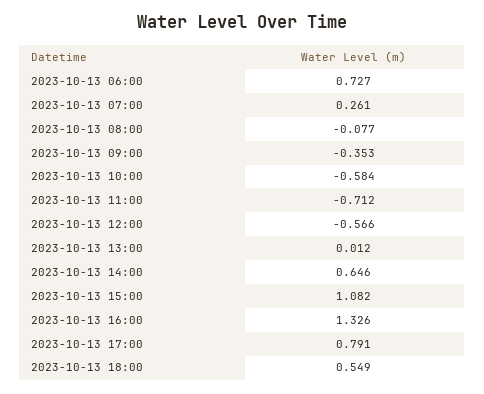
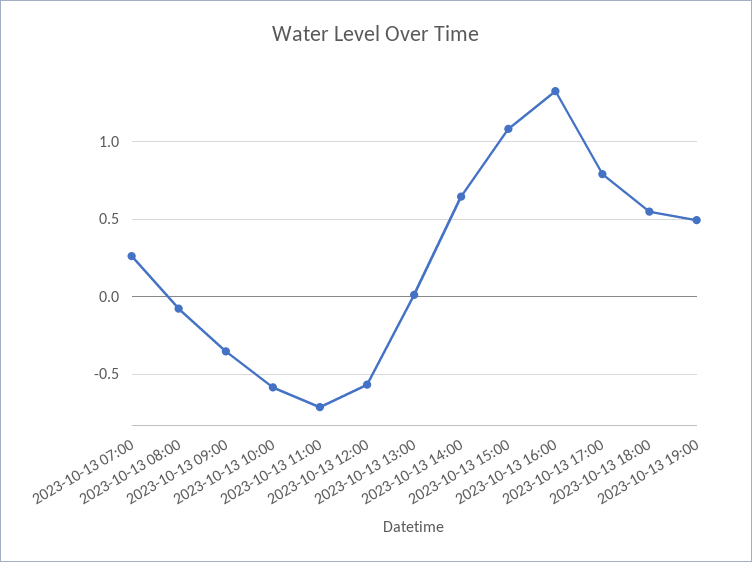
2023-10-13 06:00: 0.727 -> none
2023-10-13 19:00: none -> 0.5

